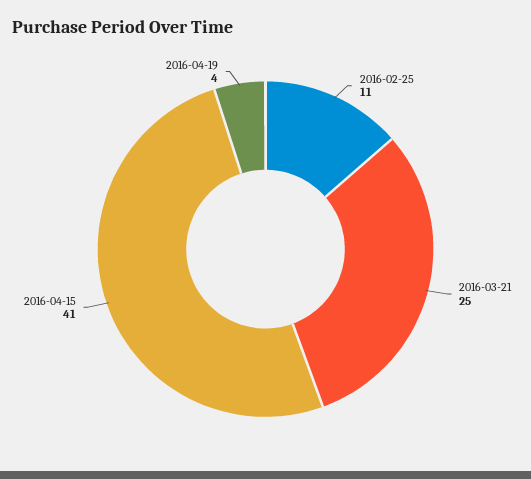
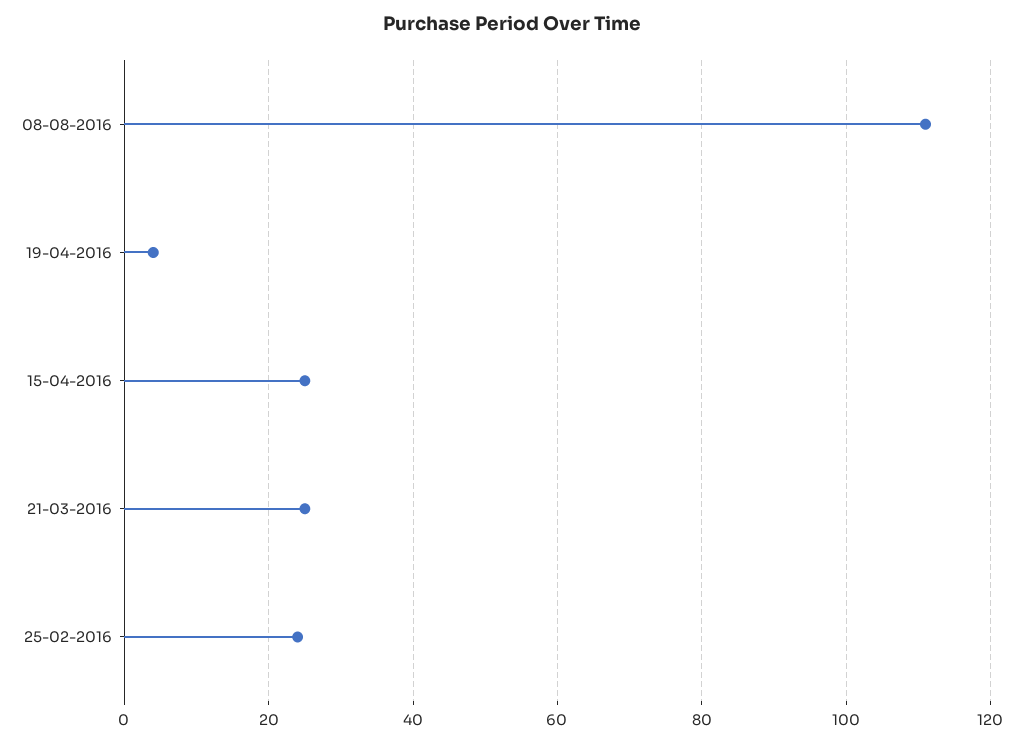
2016-02-25: 11 -> 25
2016-04-15: 41 -> 25
08-08-2016: none -> 110

